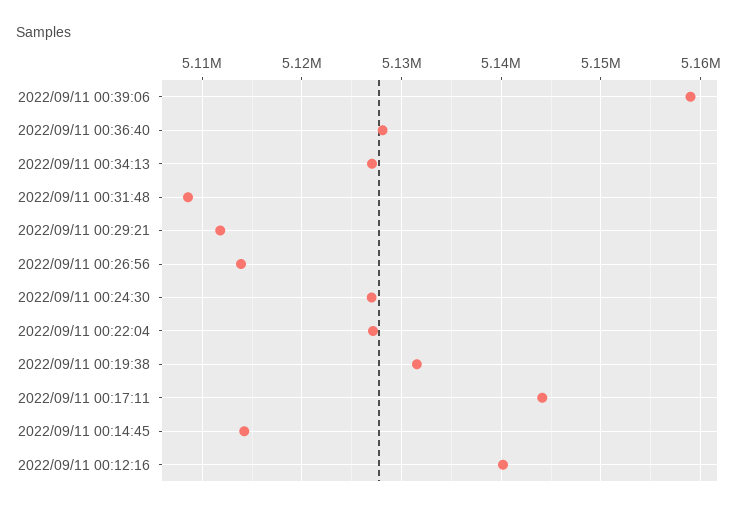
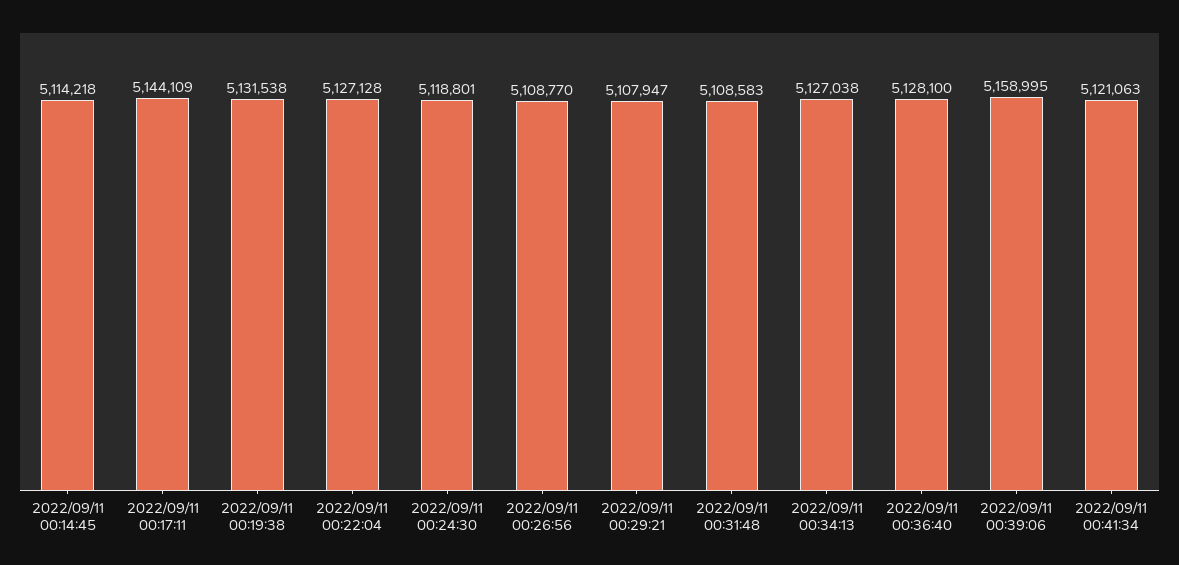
2022/09/11 00:29:21: 5112000 -> 5107947
2022/09/11 00:26:56: 5114000 -> 5108770
2022/09/11 00:24:30: 5127000 -> 5118801
2022/09/11 00:12:16: 5140000 -> none
2022/09/11 00:41:34: none -> 5121063

